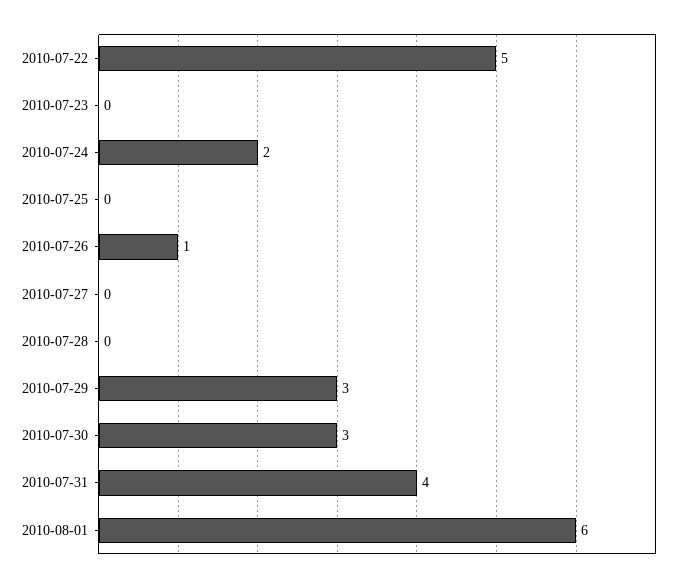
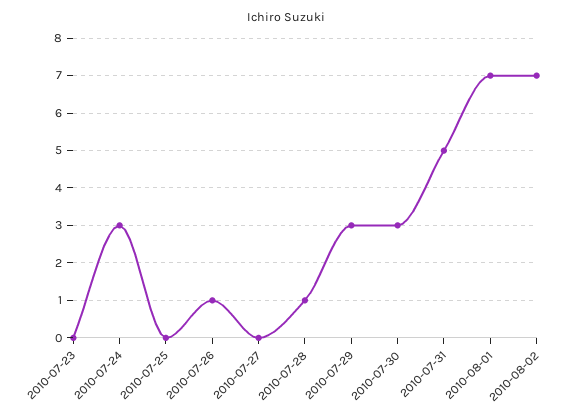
2010-07-22: 5 -> none
2010-07-24: 2 -> 3
2010-07-28: 0 -> 1
2010-07-31: 4 -> 5
2010-08-01: 6 -> 7
2010-08-02: none -> 7

